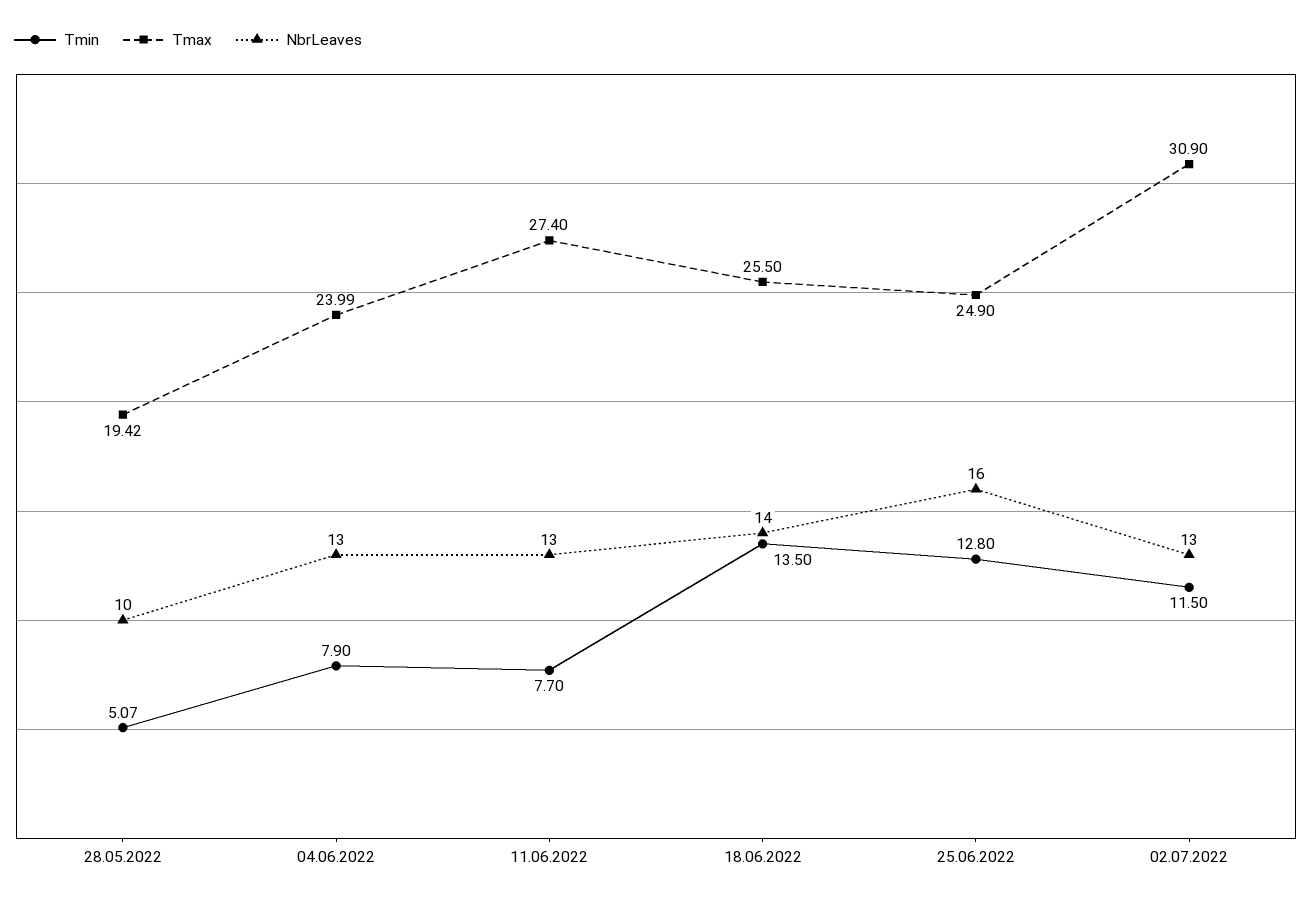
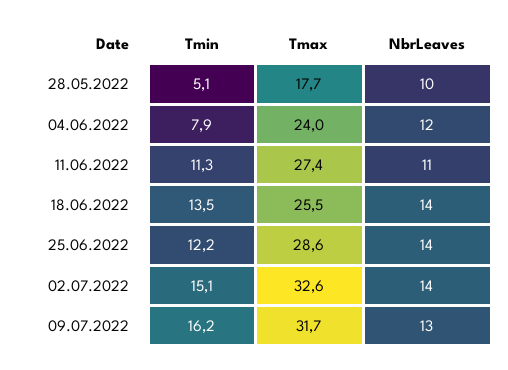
Tmax, 28.05.2022: 19.42 -> 17.7
NbrLeaves, 04.06.2022: 13 -> 12
Tmin, 11.06.2022: 7.7 -> 11.3
NbrLeaves, 11.06.2022: 13 -> 11
Tmin, 25.06.2022: 12.8 -> 12.2
Tmax, 25.06.2022: 24.9 -> 28.6
NbrLeaves, 25.06.2022: 16 -> 14
Tmin, 02.07.2022: 11.5 -> 15.1
Tmax, 02.07.2022: 30.9 -> 32.6
NbrLeaves, 02.07.2022: 13 -> 14
Tmin, 09.07.2022: none -> 16.2
Tmax, 09.07.2022: none -> 31.7
NbrLeaves, 09.07.2022: none -> 13

